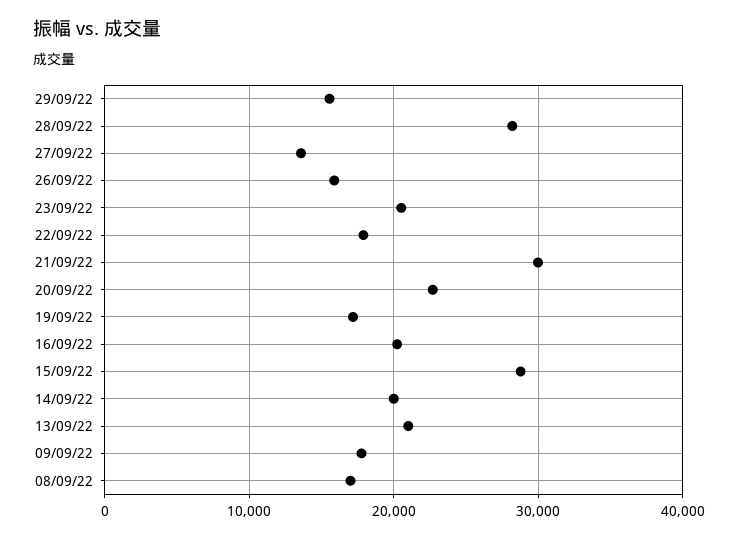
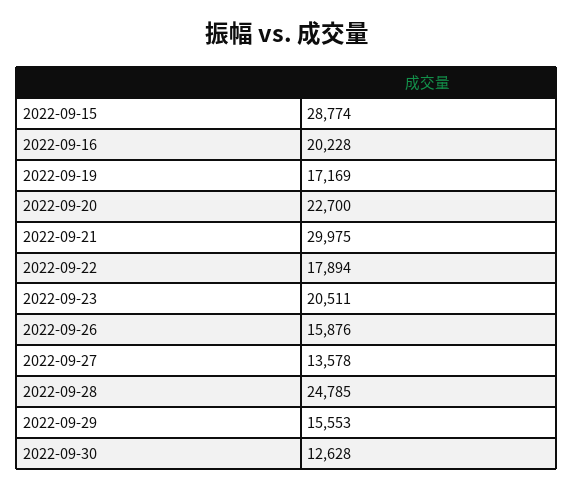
28/09/22: 28000 -> 24785
14/09/22: 20000 -> none
13/09/22: 21000 -> none
09/09/22: 18000 -> none
08/09/22: 17000 -> none
2022-09-30: none -> 12628

